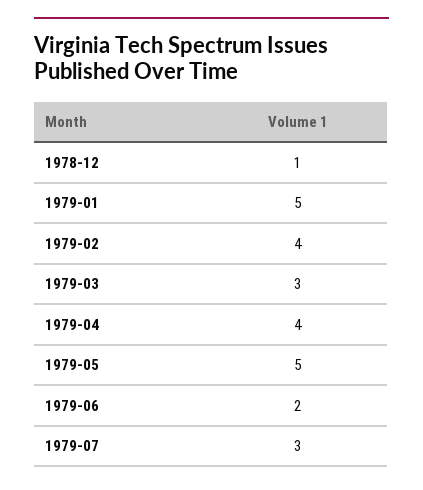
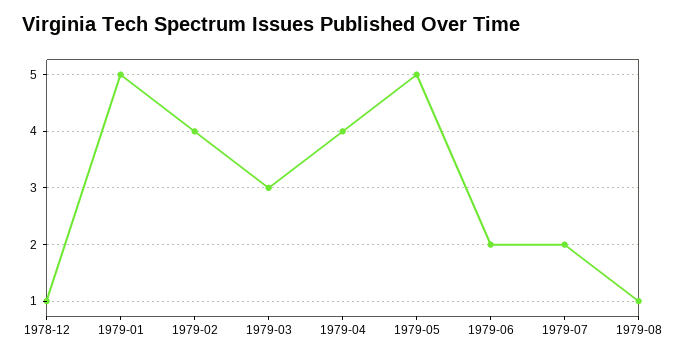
1979-07: 3 -> 2
1979-08: none -> 1

